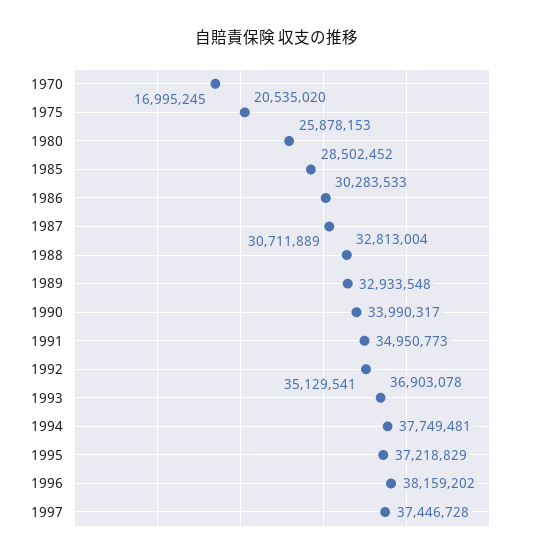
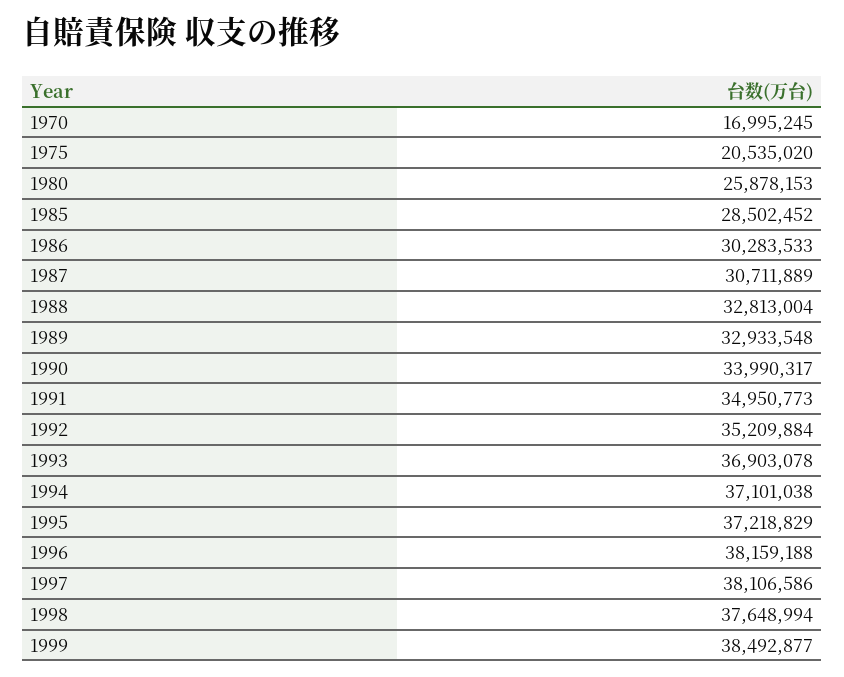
1992: 35129541 -> 35209884
1994: 37749481 -> 37101038
1996: 38159202 -> 38159188
1997: 37446728 -> 38106586
1998: none -> 37648994
1999: none -> 38492877

